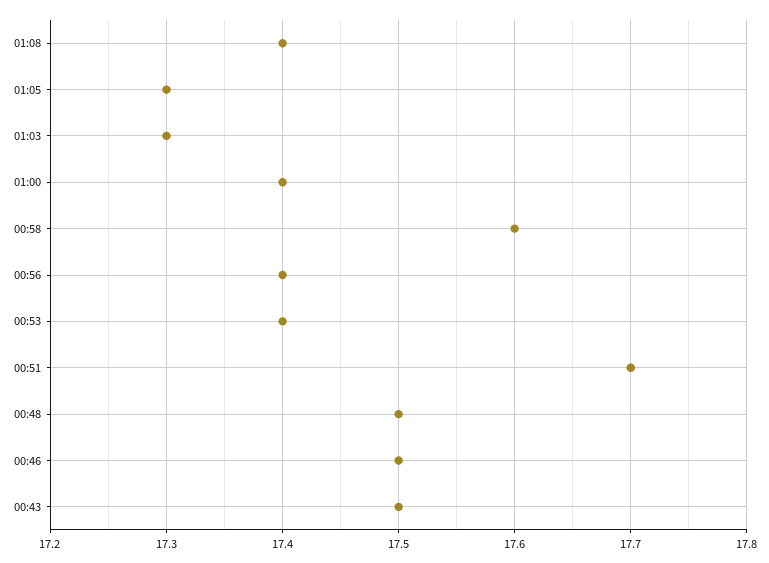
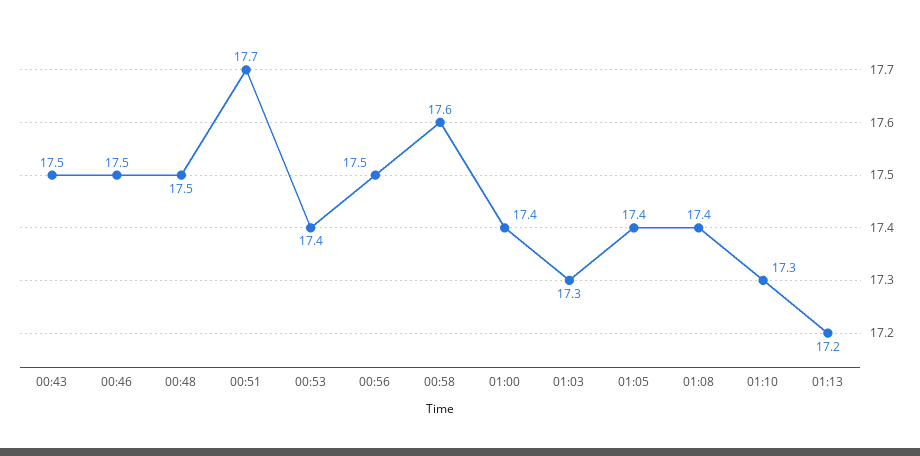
01:05: 17.3 -> 17.4
00:56: 17.4 -> 17.5
01:10: none -> 17.3
01:13: none -> 17.2

